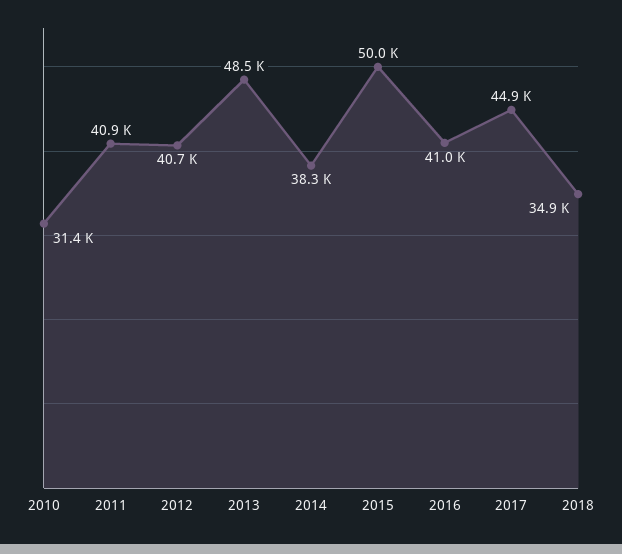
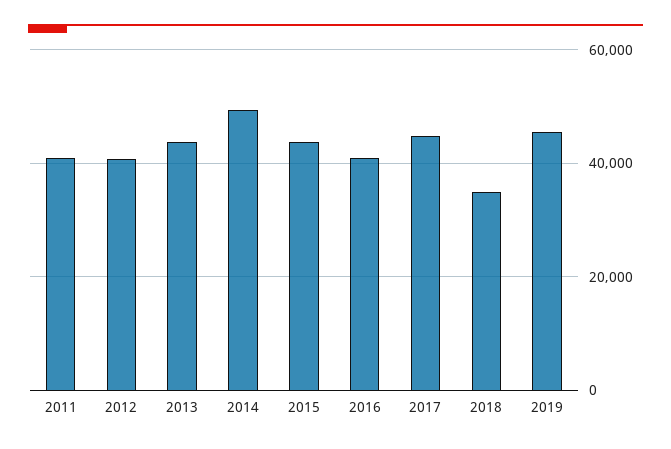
2010: 31400 -> none
2013: 48500 -> 44000
2014: 38300 -> 50000
2015: 50000 -> 44000
2019: none -> 46000

